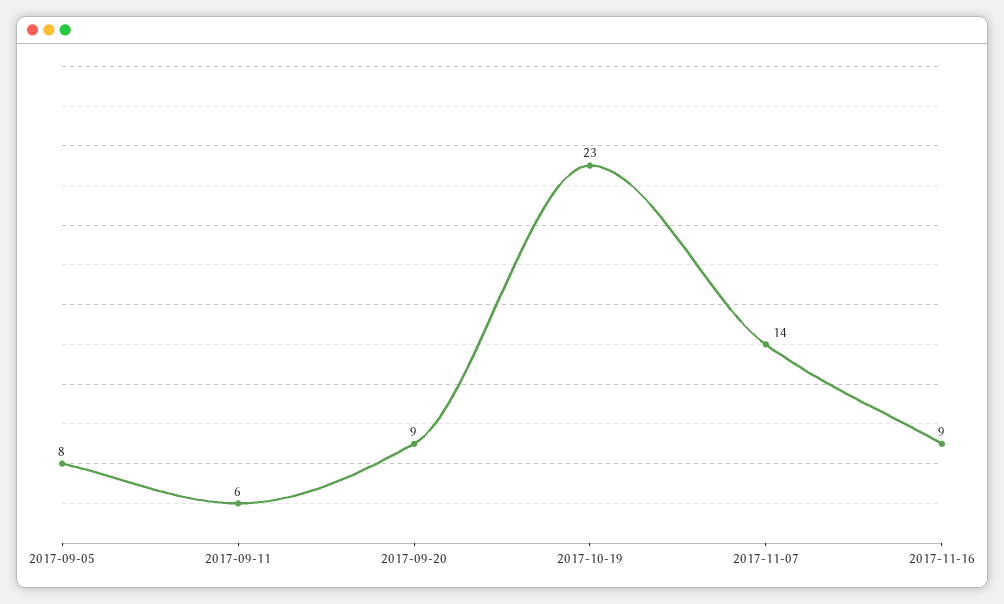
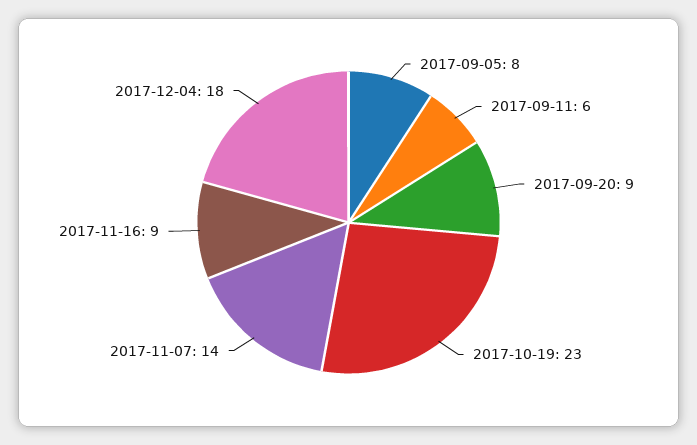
2017-12-04: none -> 18

